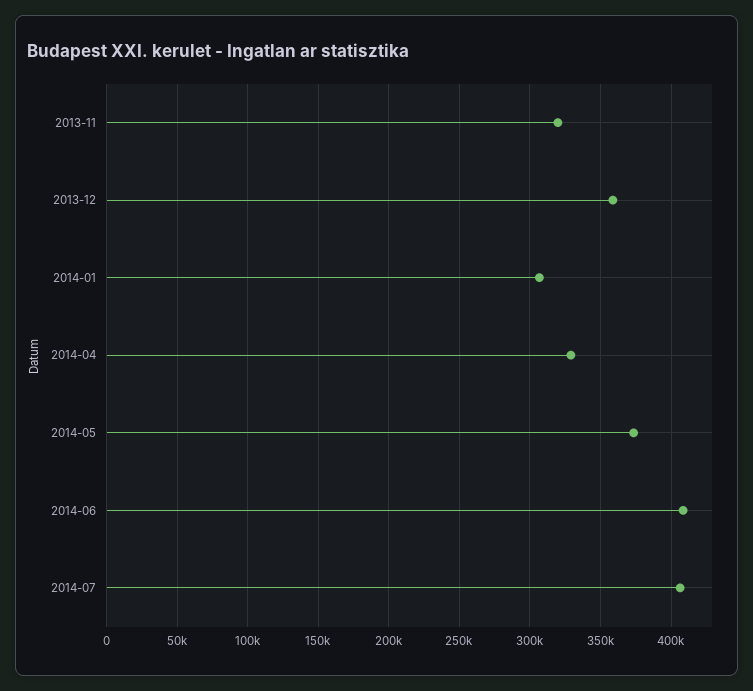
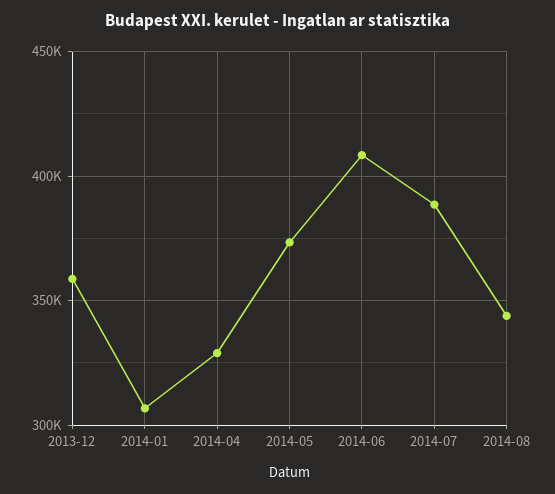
2013-11: 320000 -> none
2014-07: 405000 -> 390000
2014-08: none -> 345000

